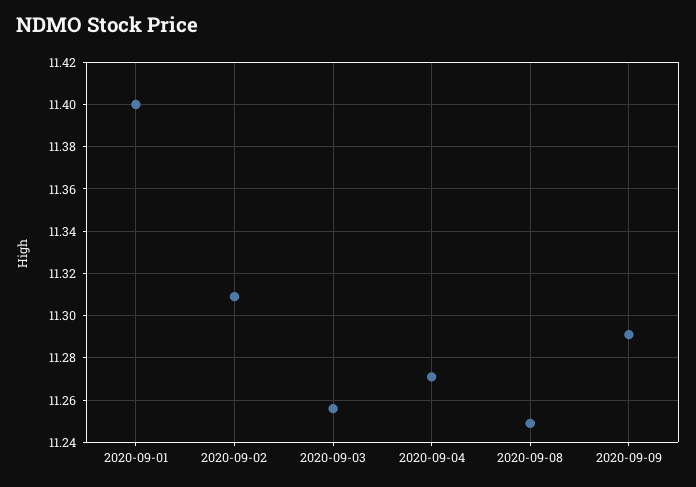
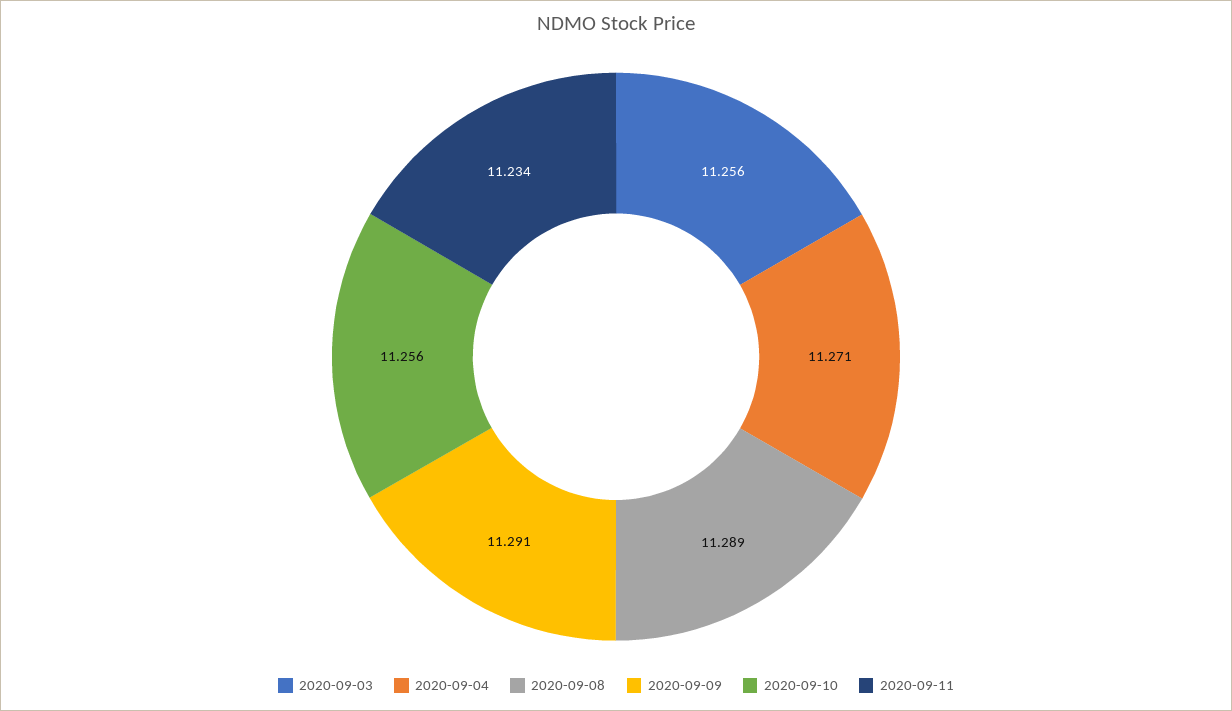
2020-09-01: 11.4 -> none
2020-09-02: 11.31 -> none
2020-09-08: 11.25 -> 11.289
2020-09-10: none -> 11.256
2020-09-11: none -> 11.234

